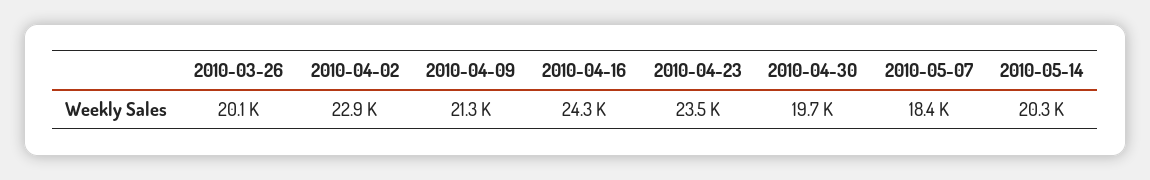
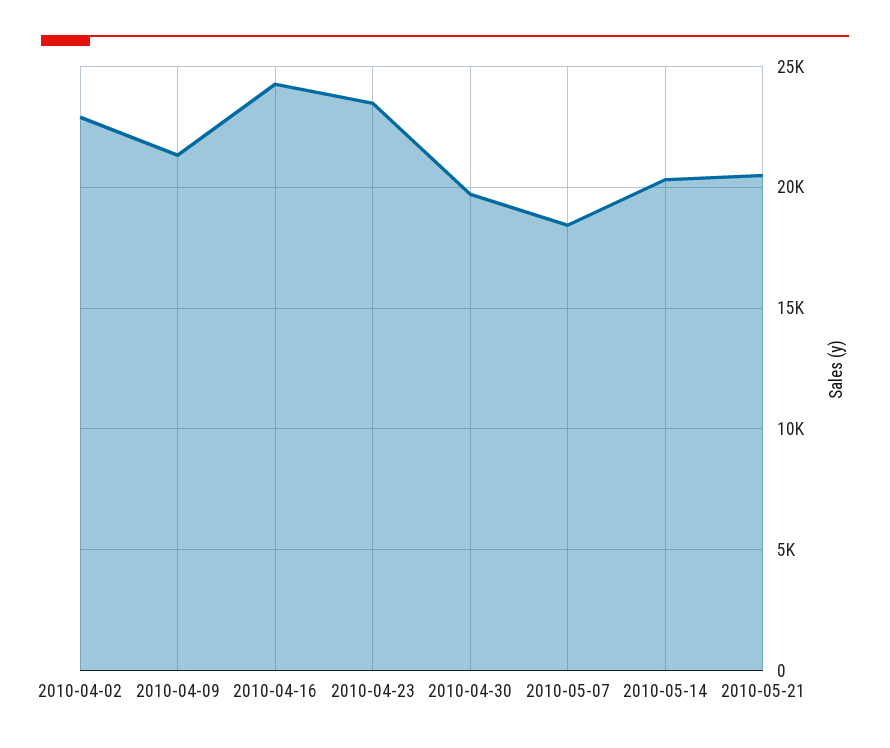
2010-03-26: 20100 -> none
2010-05-21: none -> 20500

